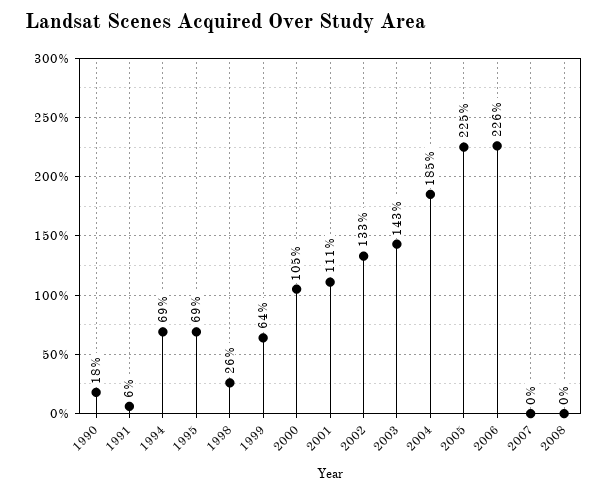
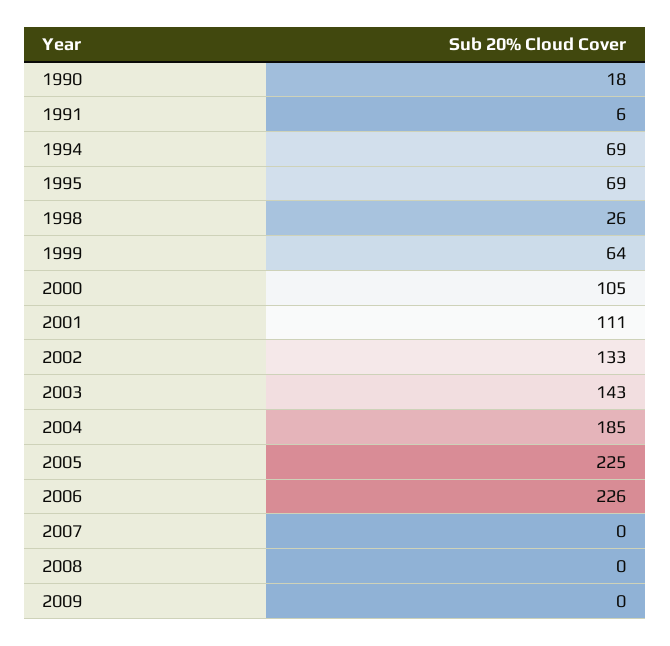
2009: none -> 0

